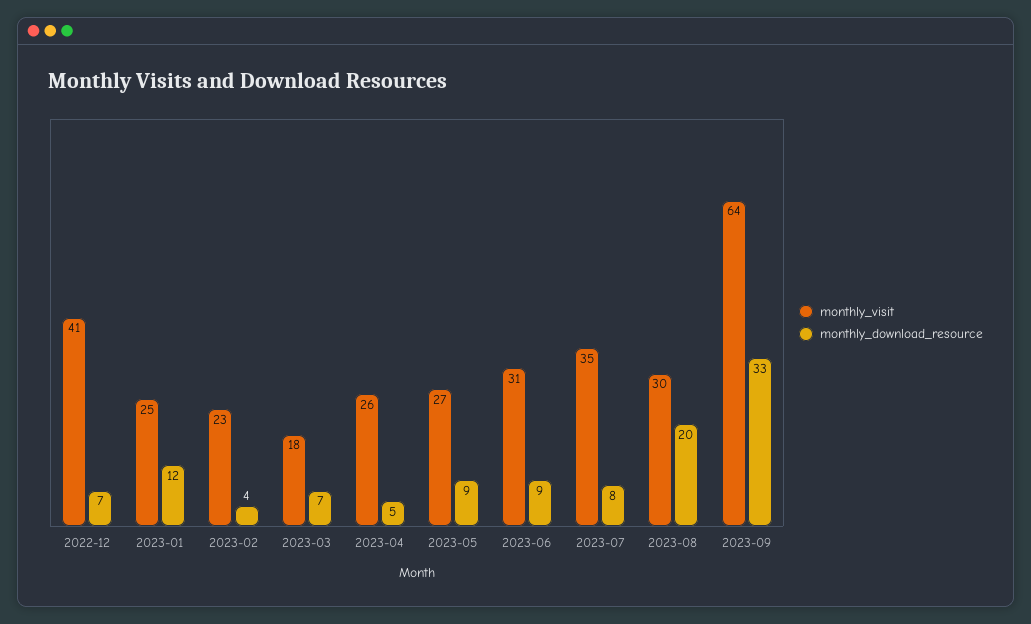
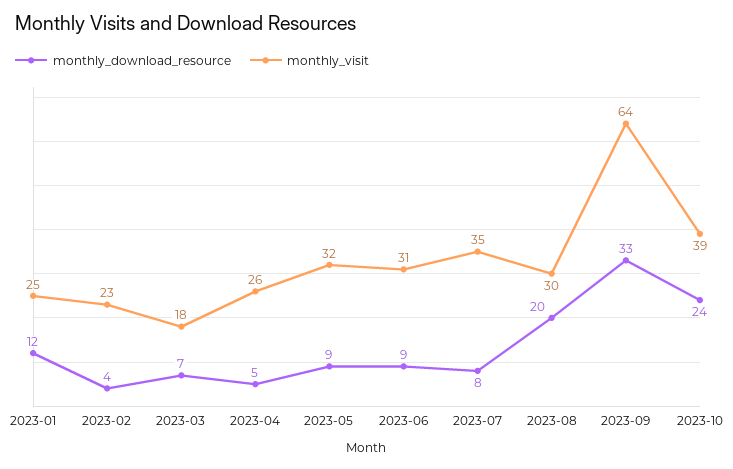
monthly_visit, 2022-12: 41 -> none
monthly_download_resource, 2022-12: 7 -> none
monthly_visit, 2023-05: 27 -> 32
monthly_download_resource, 2023-10: none -> 24
monthly_visit, 2023-10: none -> 39

